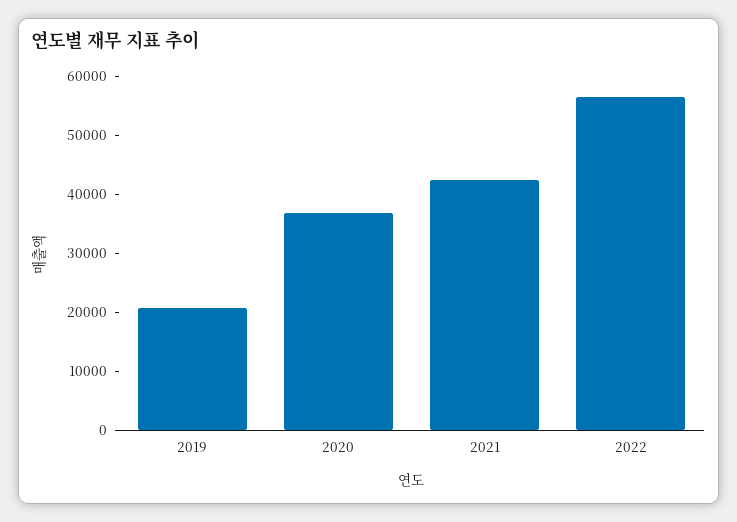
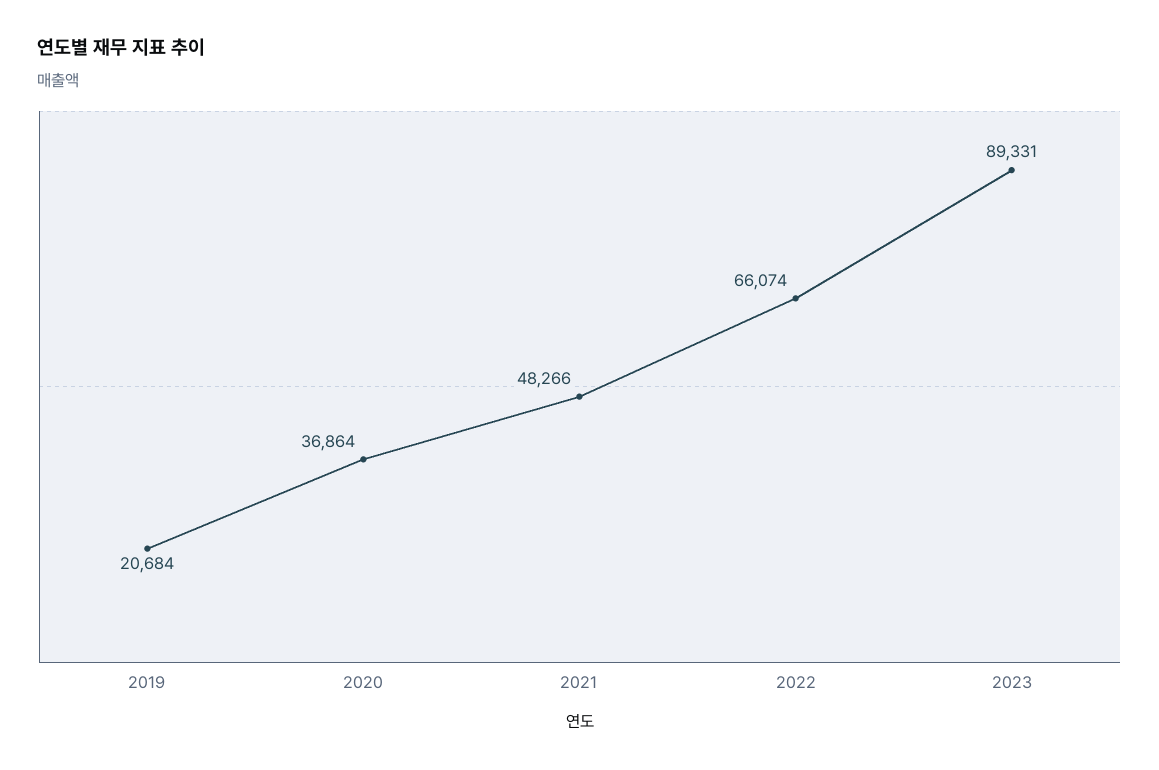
2021: 42000 -> 48266
2022: 56000 -> 66074
2023: none -> 89331

